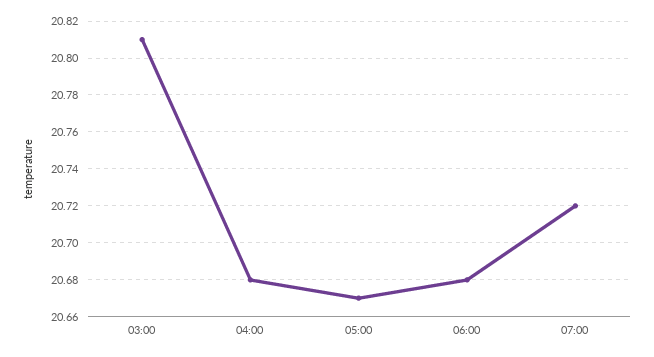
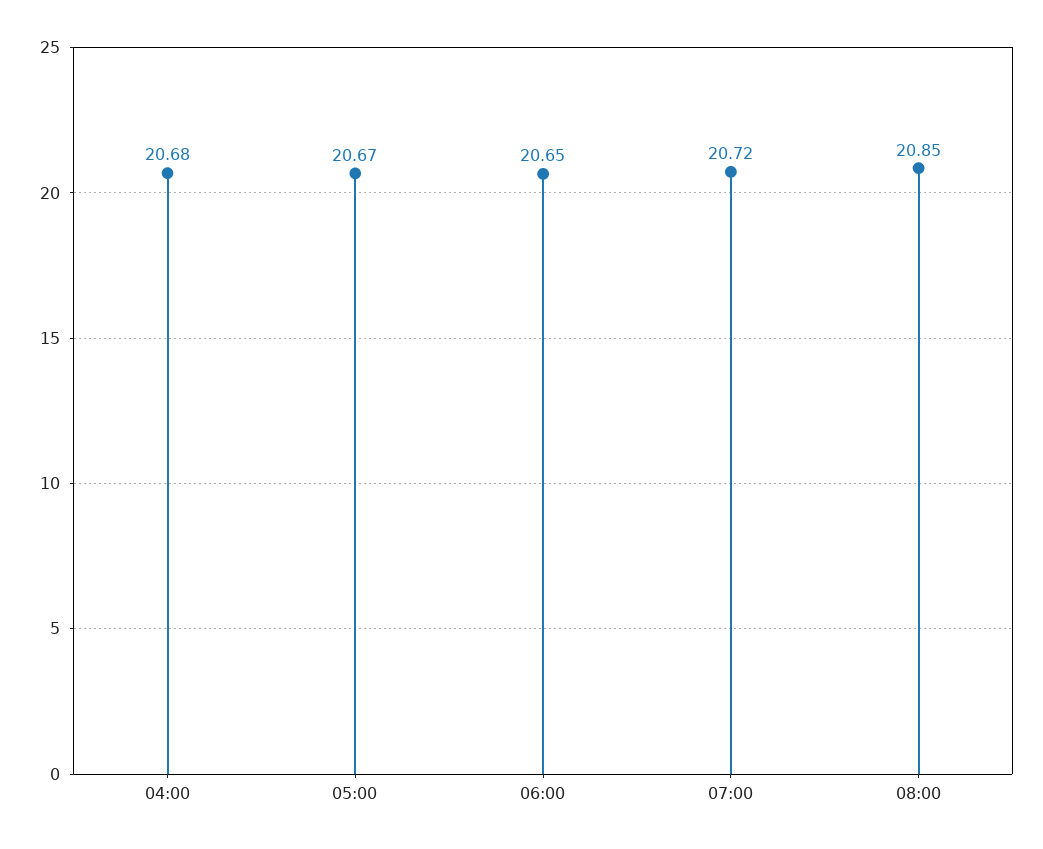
03:00: 20.81 -> none
06:00: 20.68 -> 20.65
08:00: none -> 20.85

